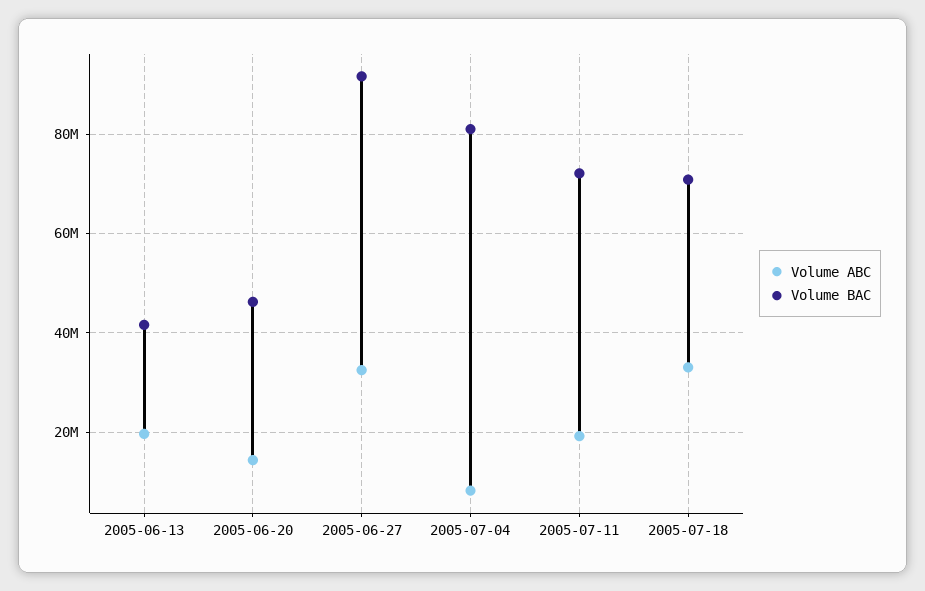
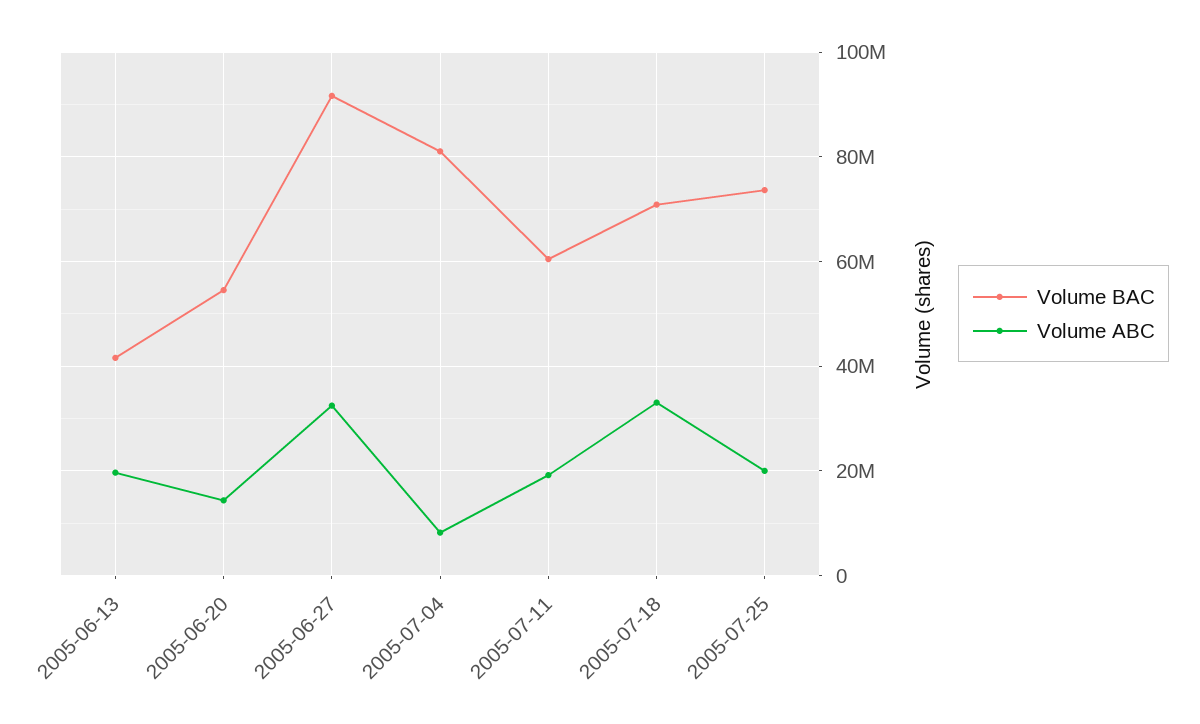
Volume BAC, 2005-06-20: 46000000 -> 54000000
Volume BAC, 2005-07-11: 72000000 -> 60000000
Volume BAC, 2005-07-25: none -> 74000000
Volume ABC, 2005-07-25: none -> 20000000

